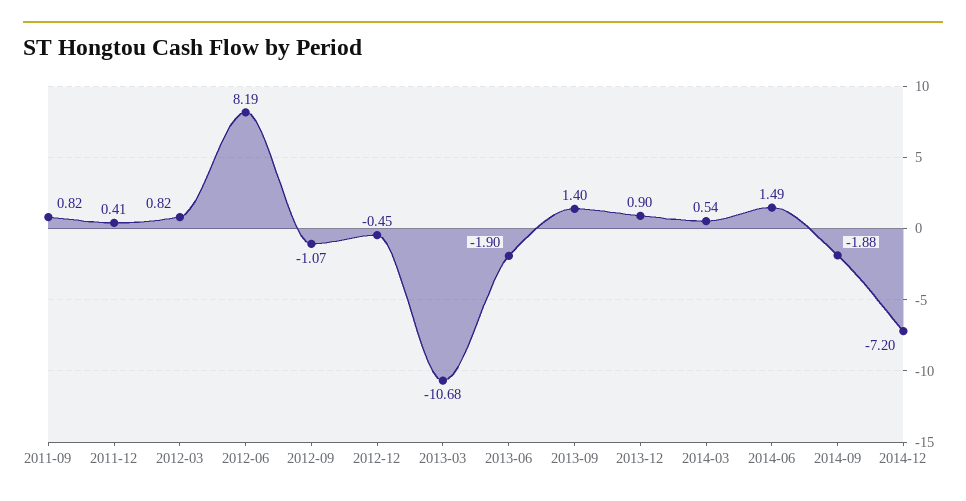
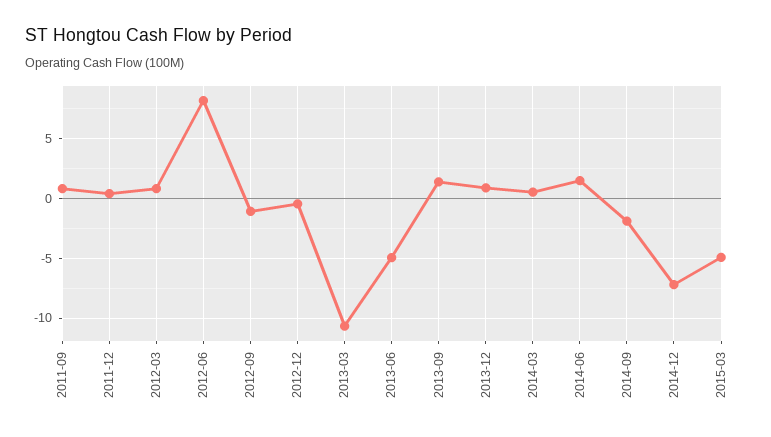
2013-06: -1.9 -> -5
2015-03: none -> -5

